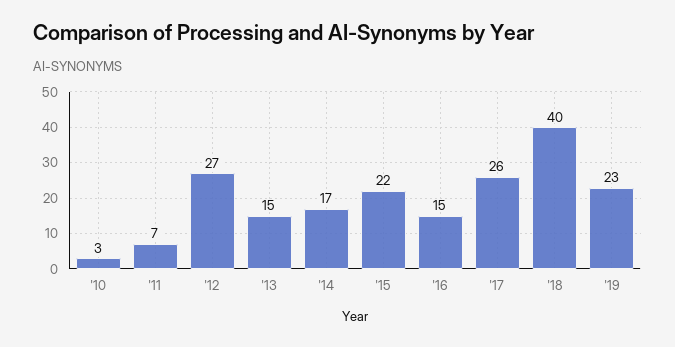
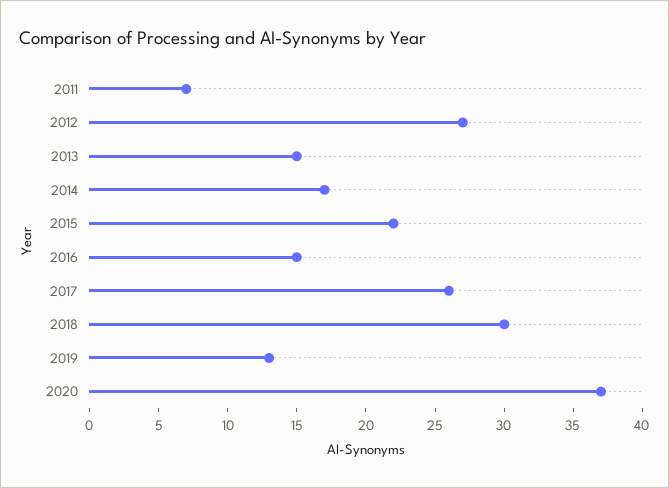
'10: 3 -> none
'18: 40 -> 30
'19: 23 -> 13
2020: none -> 37

